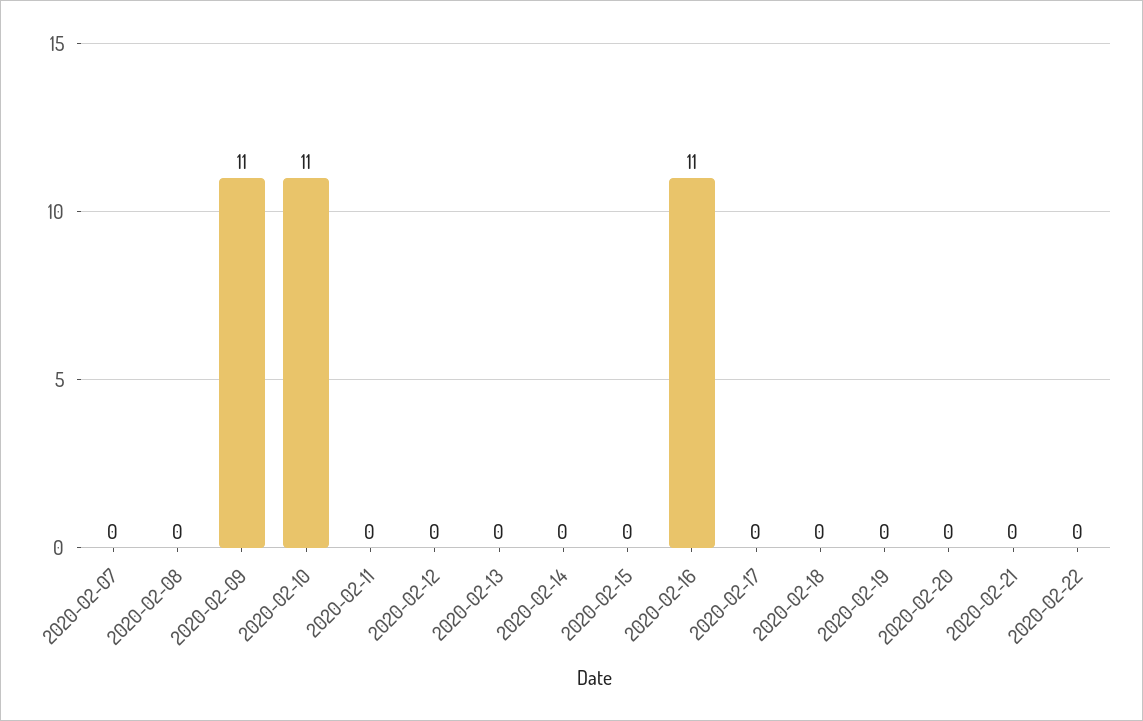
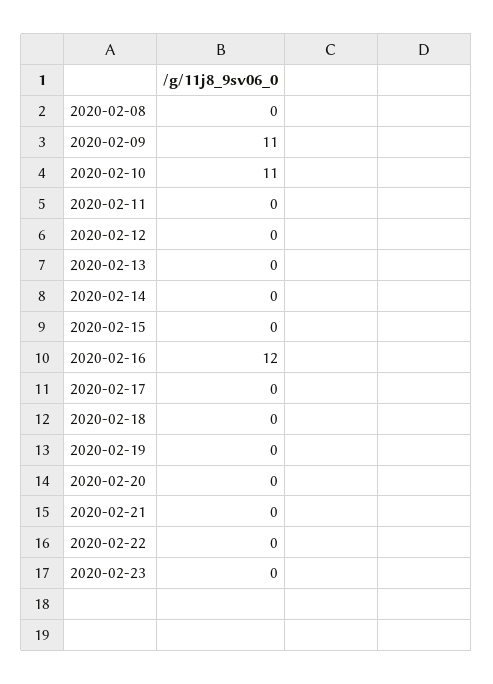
2020-02-07: 0 -> none
2020-02-16: 11 -> 12
2020-02-23: none -> 0

